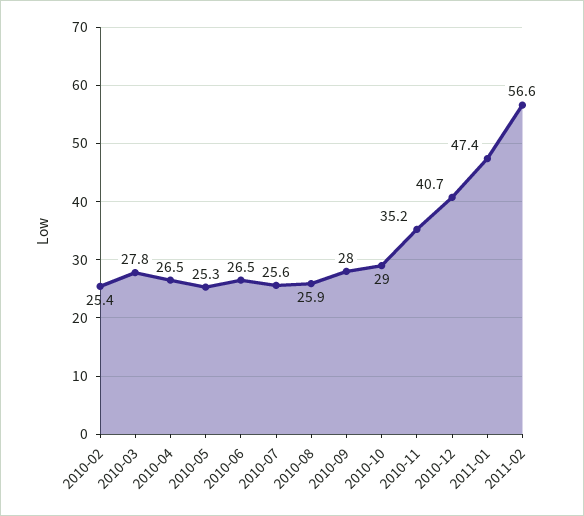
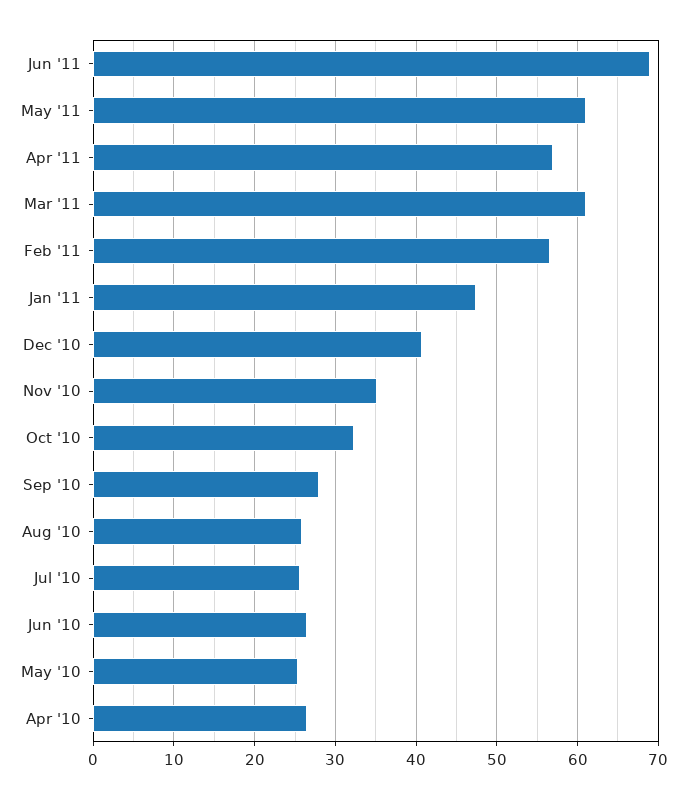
2010-02: 25.4 -> none
2010-03: 27.8 -> none
2010-10: 29 -> 32
Jun '11: none -> 69
May '11: none -> 61
Apr '11: none -> 57
Mar '11: none -> 61

